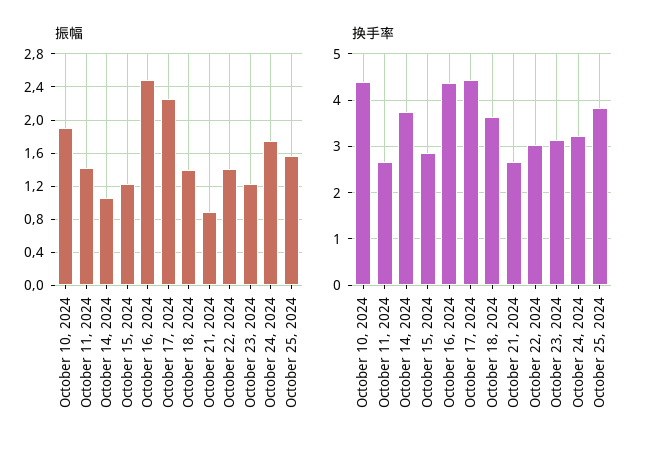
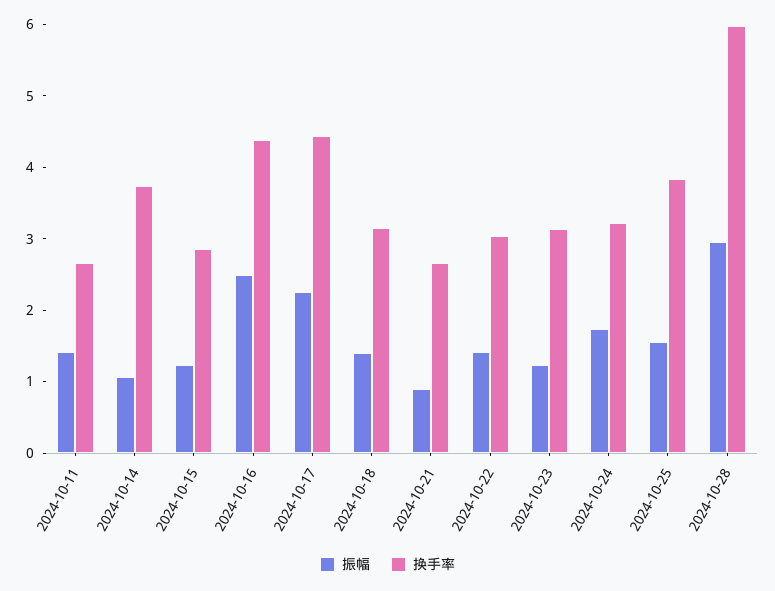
振幅, October 10, 2024: 1.9 -> none
换手率, October 10, 2024: 4.4 -> none
换手率, October 18, 2024: 3.6 -> 3.2
振幅, 2024-10-28: none -> 3
换手率, 2024-10-28: none -> 6

